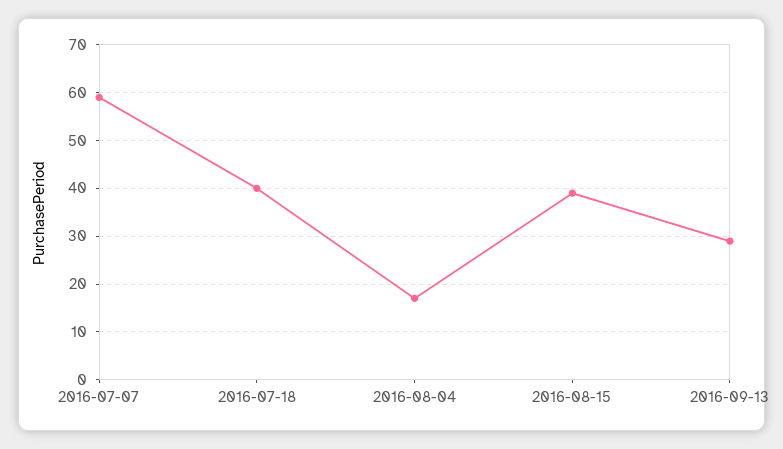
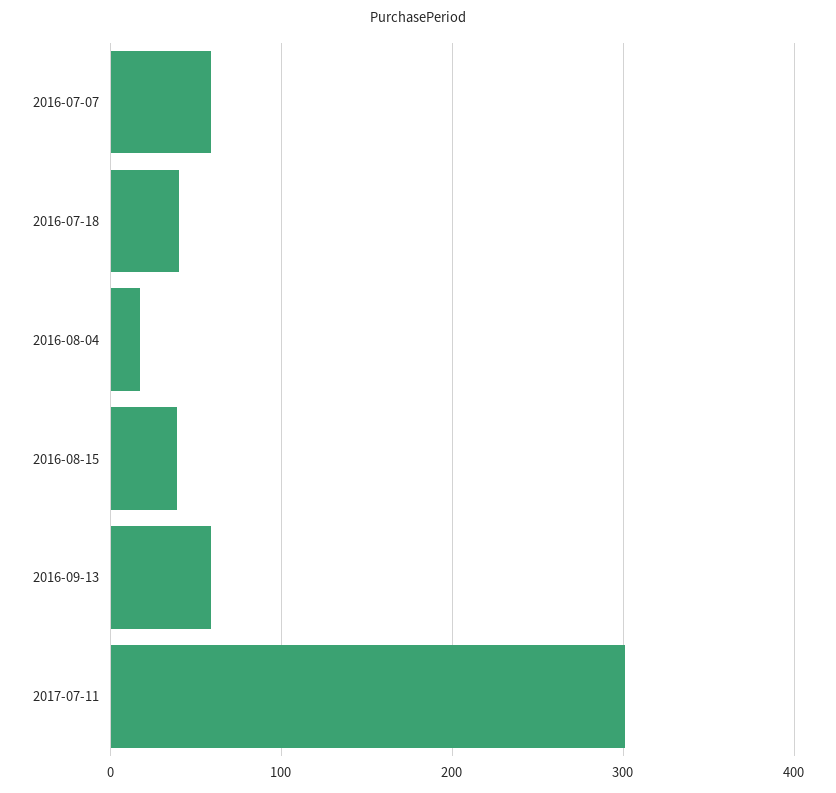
2016-09-13: 30 -> 60
2017-07-11: none -> 300

